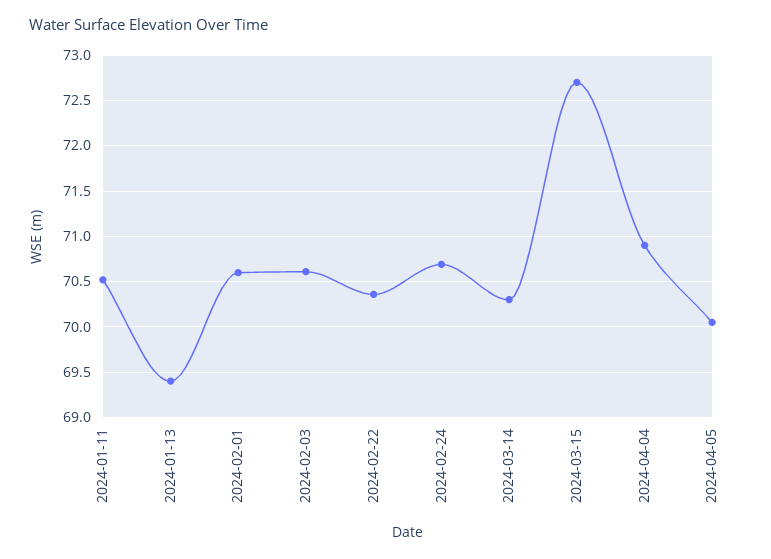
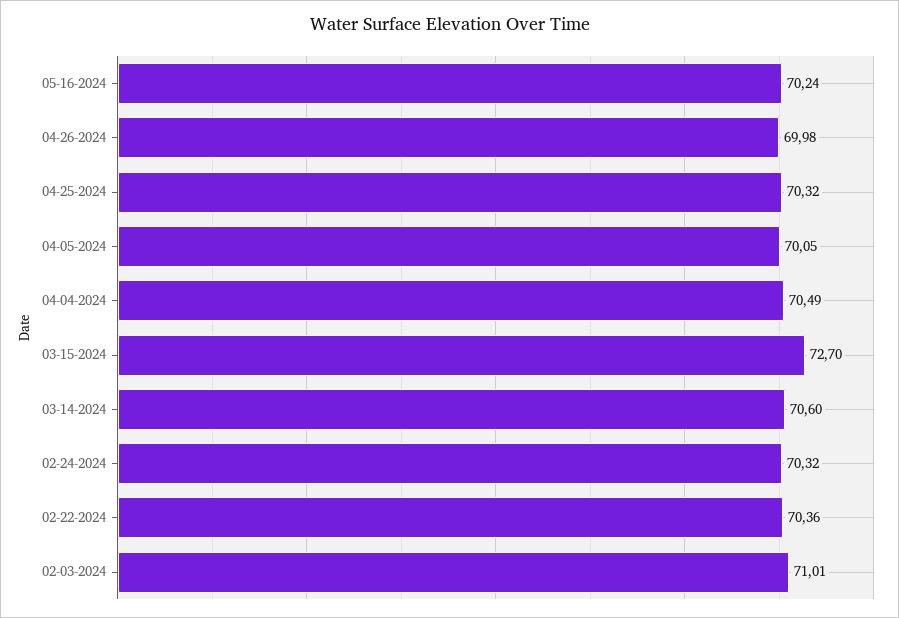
2024-01-11: 70.5 -> none
2024-01-13: 69.4 -> none
2024-02-01: 70.6 -> none
2024-02-03: 70.6 -> 71.01
2024-02-24: 70.7 -> 70.32
2024-03-14: 70.3 -> 70.6
2024-04-04: 70.9 -> 70.49
05-16-2024: none -> 70.24
04-26-2024: none -> 69.98
04-25-2024: none -> 70.32

